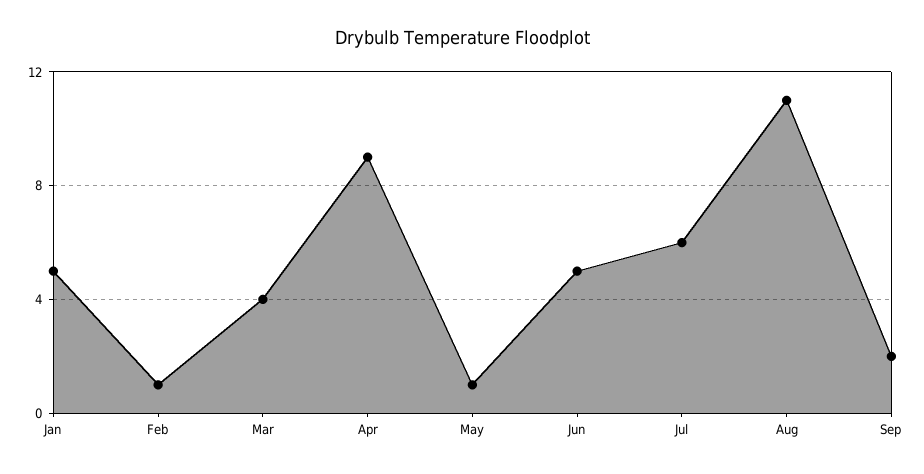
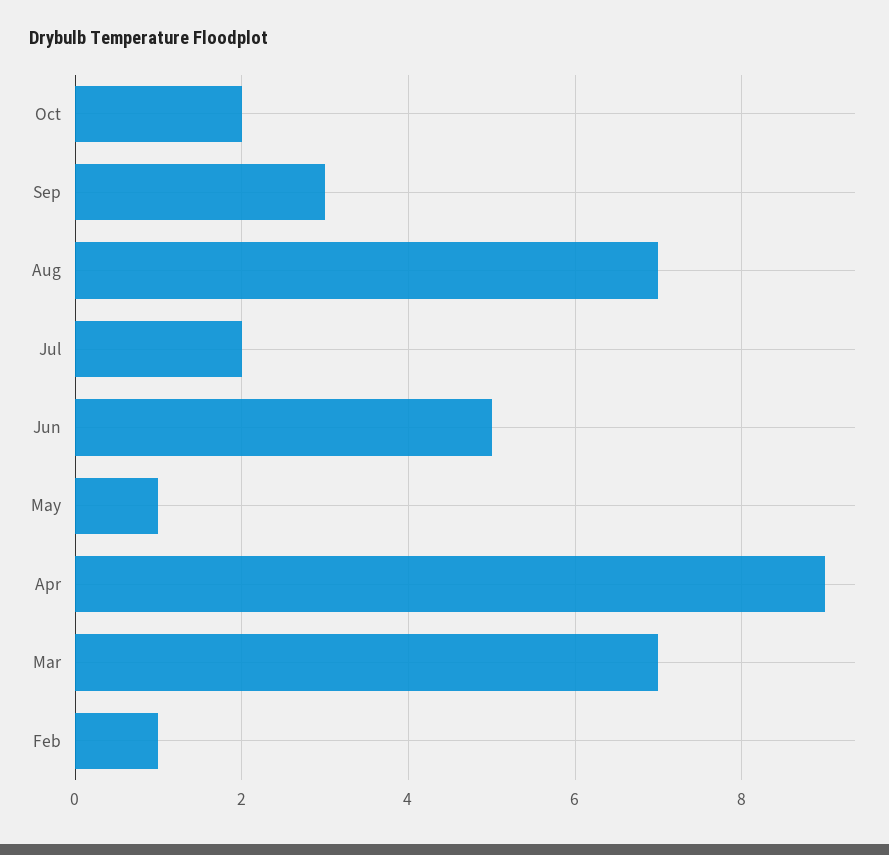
Jan: 5 -> none
Mar: 4 -> 7
Jul: 6 -> 2
Aug: 11 -> 7
Sep: 2 -> 3
Oct: none -> 2

